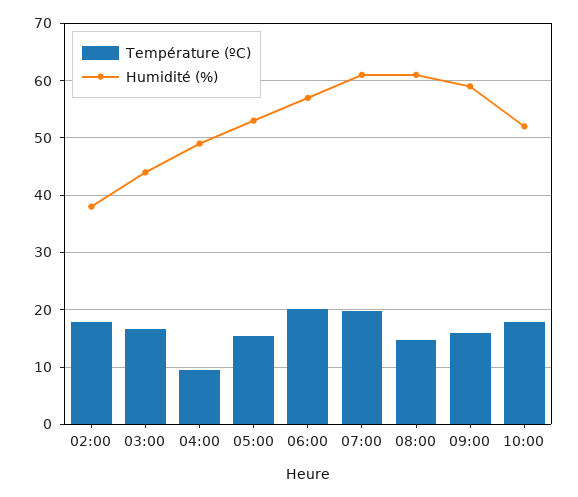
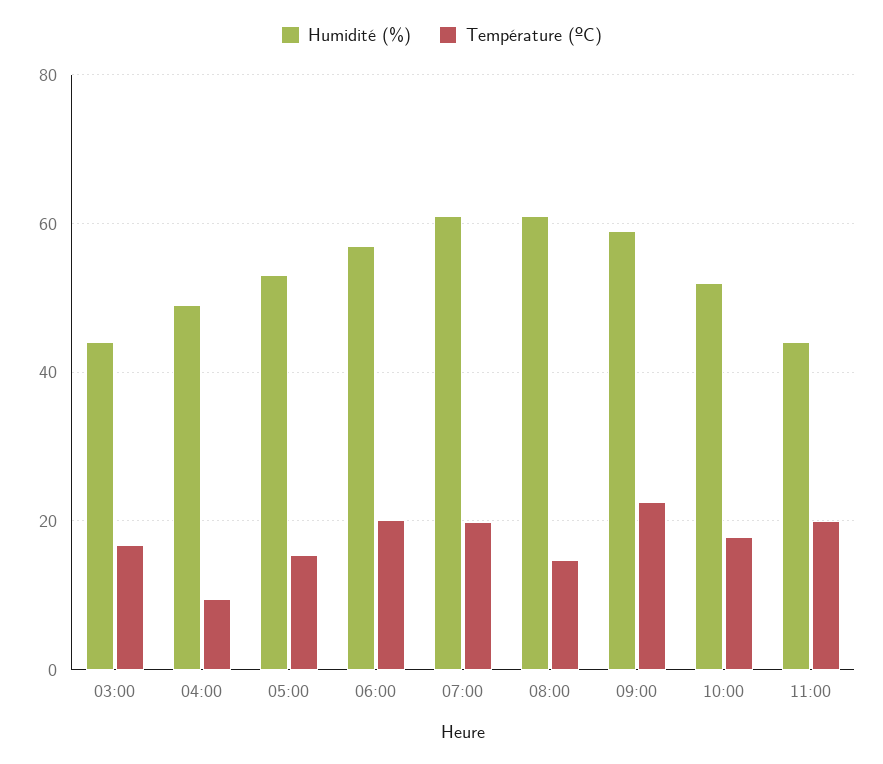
Température (ºC), 02:00: 18 -> none
Humidité (%), 02:00: 38 -> none
Température (ºC), 09:00: 16 -> 22
Humidité (%), 11:00: none -> 44
Température (ºC), 11:00: none -> 20

